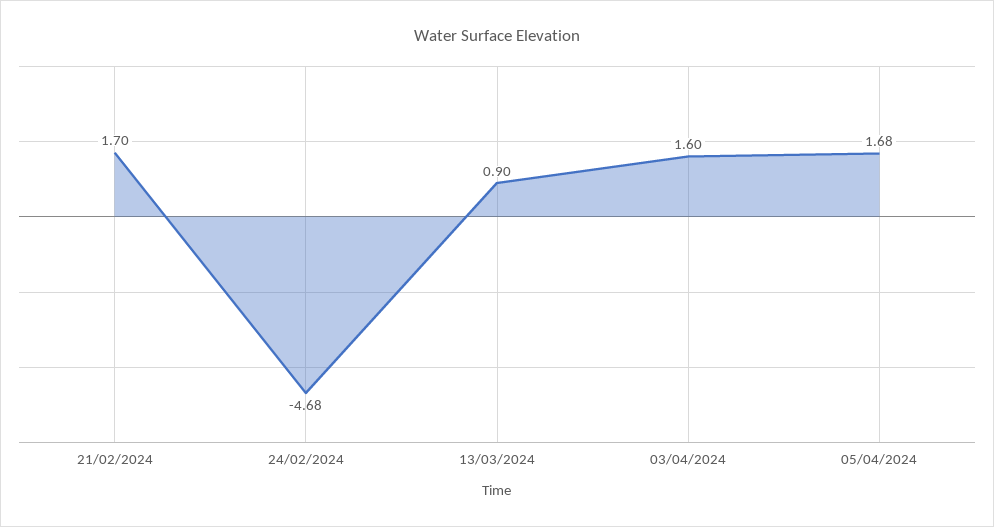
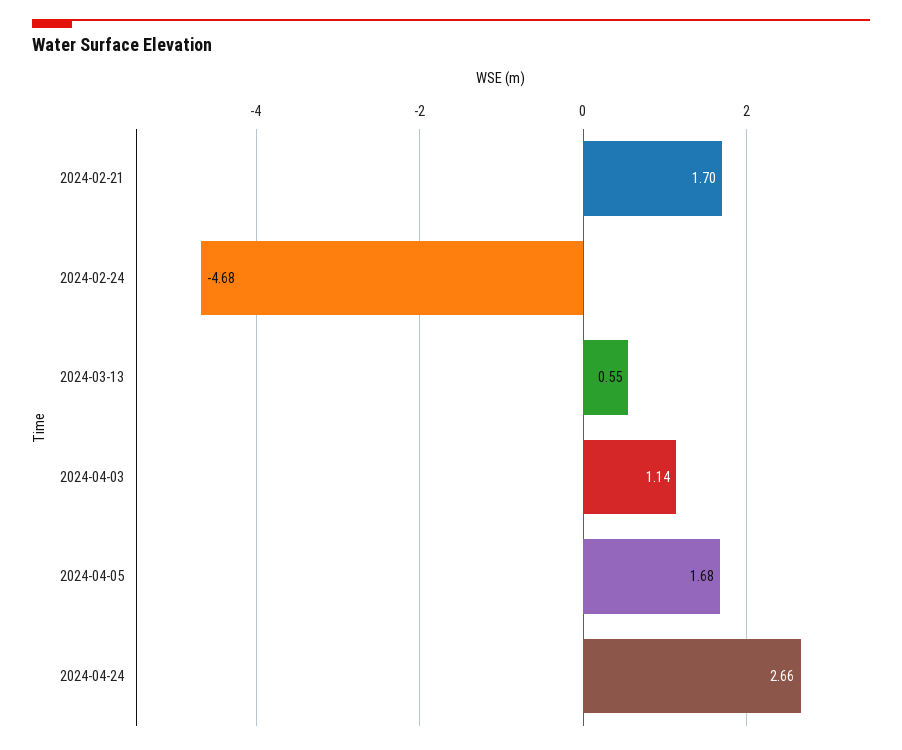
13/03/2024: 0.9 -> 0.55
03/04/2024: 1.6 -> 1.14
2024-04-24: none -> 2.66

